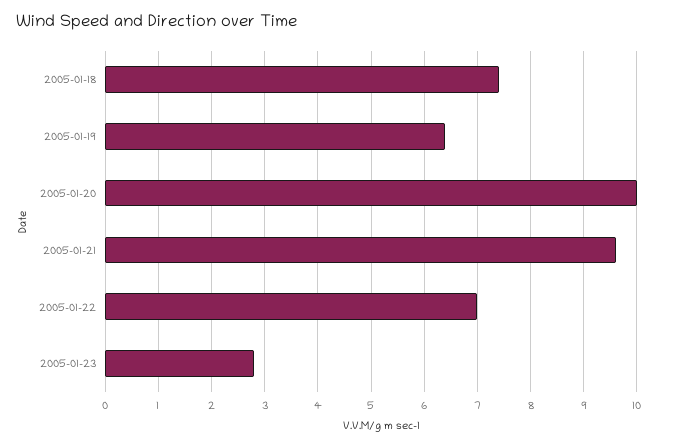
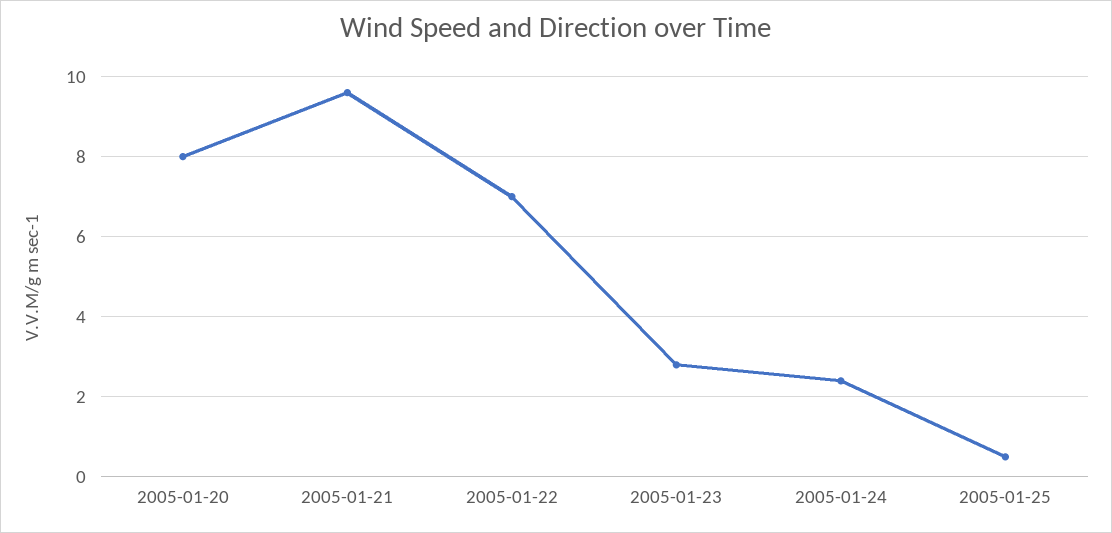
2005-01-18: 7.5 -> none
2005-01-19: 6.5 -> none
2005-01-20: 10 -> 8
2005-01-24: none -> 2.5
2005-01-25: none -> 0.5

